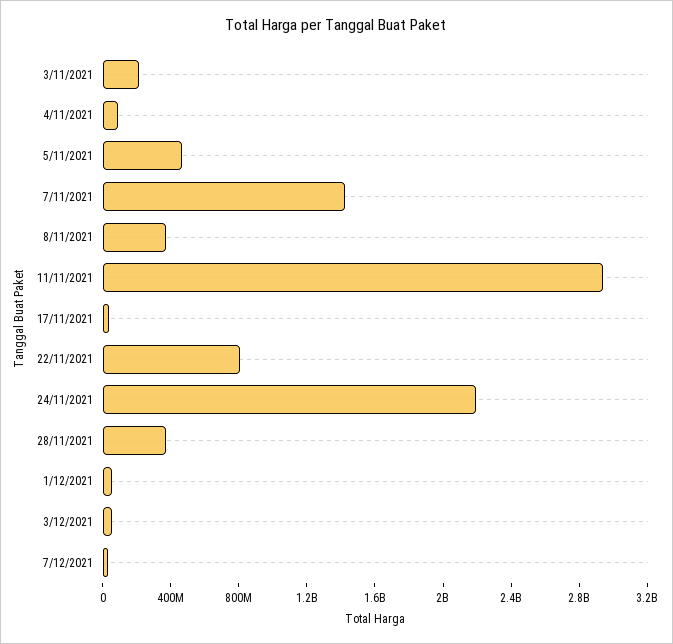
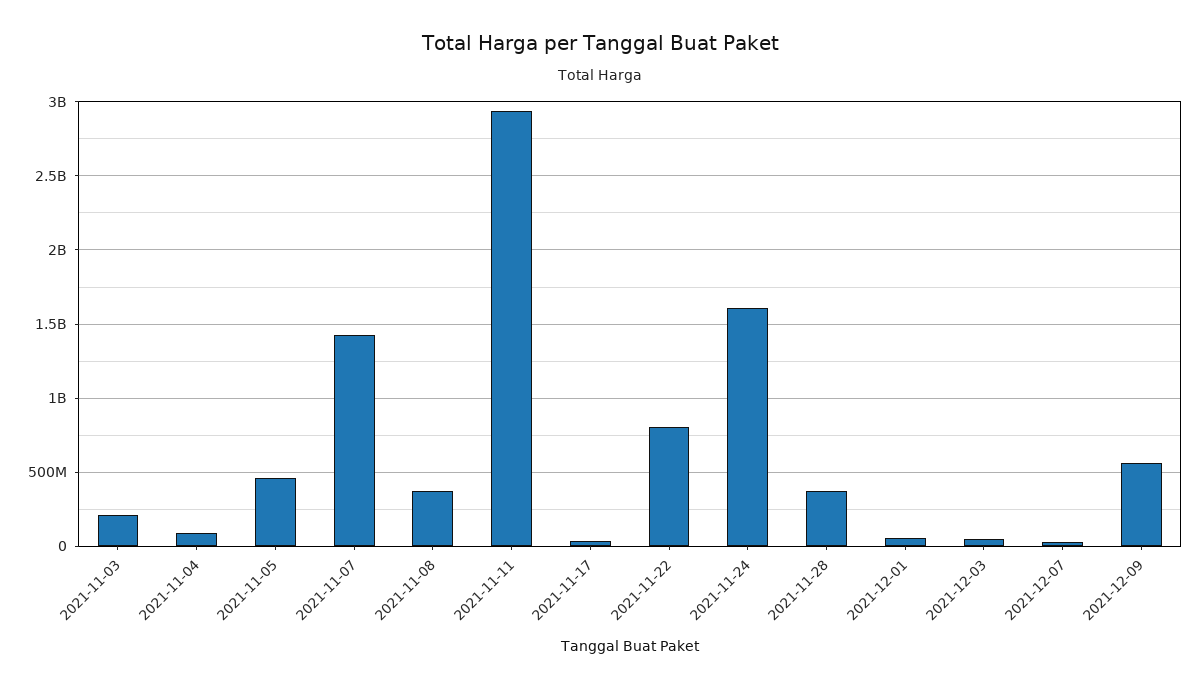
24/11/2021: 2200000000 -> 1600000000
2021-12-09: none -> 550000000

